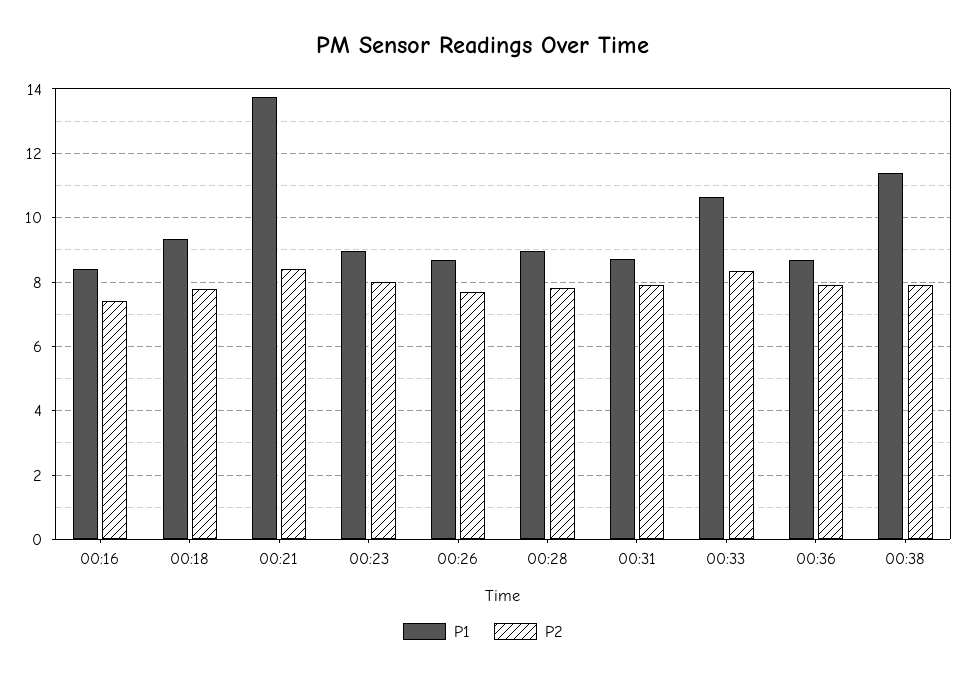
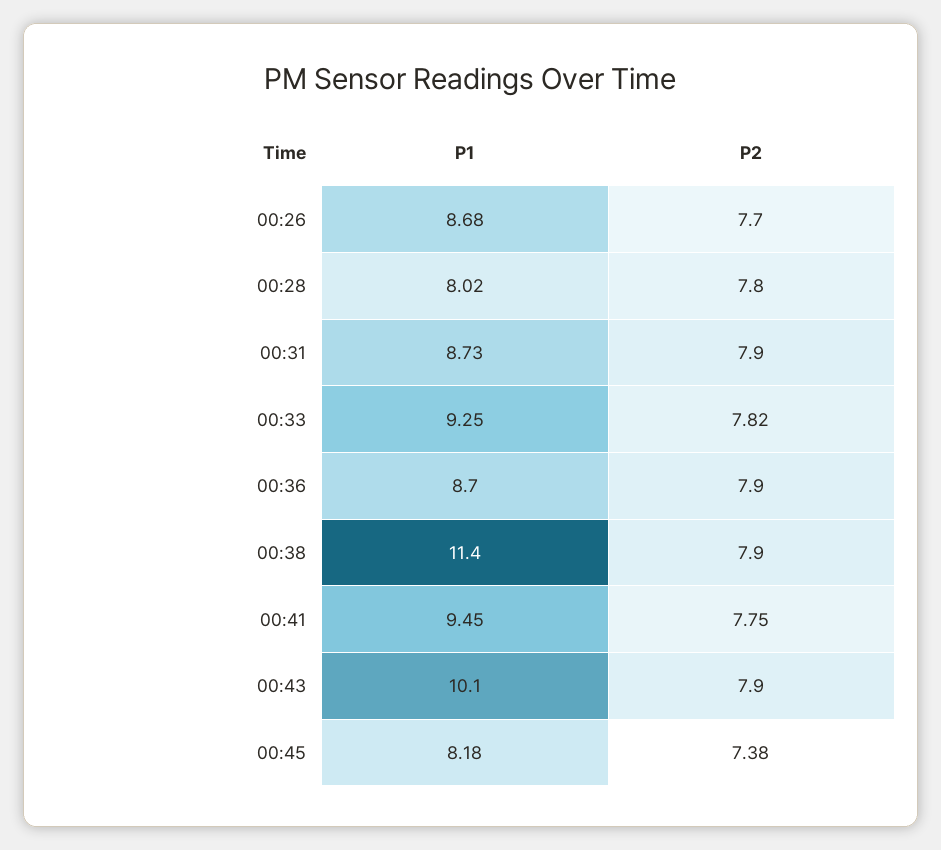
P1, 00:16: 8.4 -> none
P2, 00:16: 7.4 -> none
P1, 00:18: 9.4 -> none
P2, 00:18: 7.8 -> none
P1, 00:21: 13.8 -> none
P2, 00:21: 8.4 -> none
P1, 00:23: 9 -> none
P2, 00:23: 8 -> none
P1, 00:28: 9 -> 8.02
P1, 00:33: 10.6 -> 9.25
P2, 00:33: 8.4 -> 7.82
P1, 00:41: none -> 9.45
P2, 00:41: none -> 7.75
P1, 00:43: none -> 10.1
P2, 00:43: none -> 7.9
P1, 00:45: none -> 8.18
P2, 00:45: none -> 7.38

